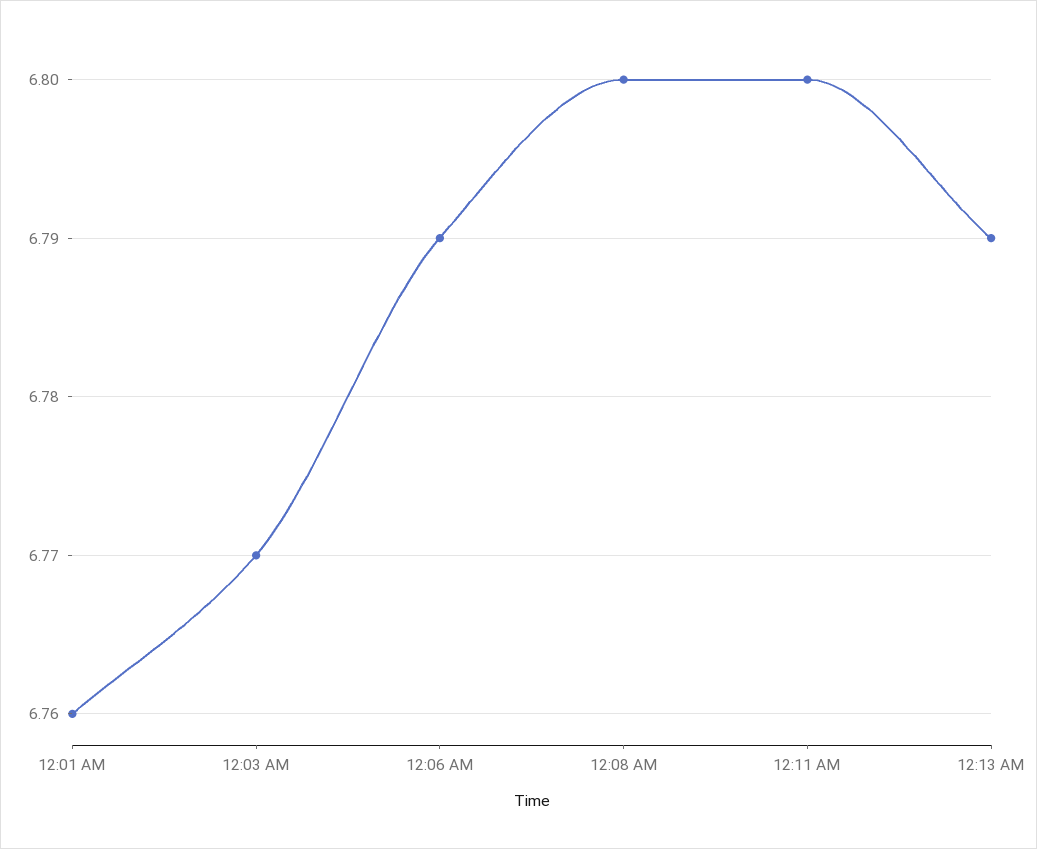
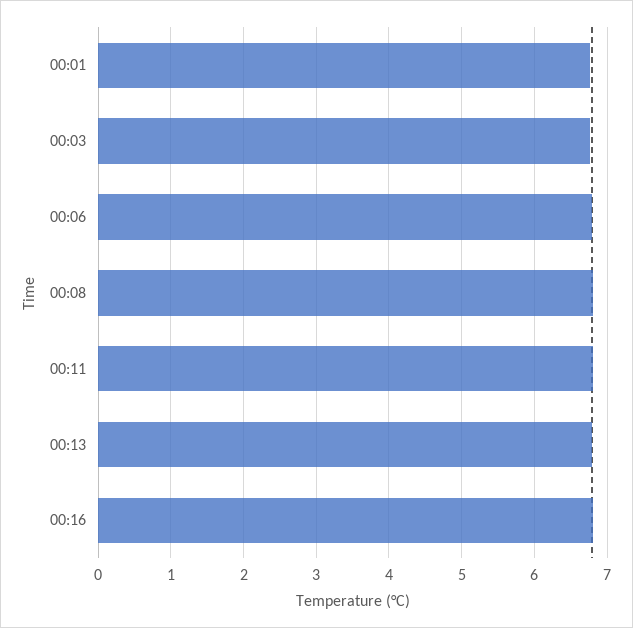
00:16: none -> 6.8

